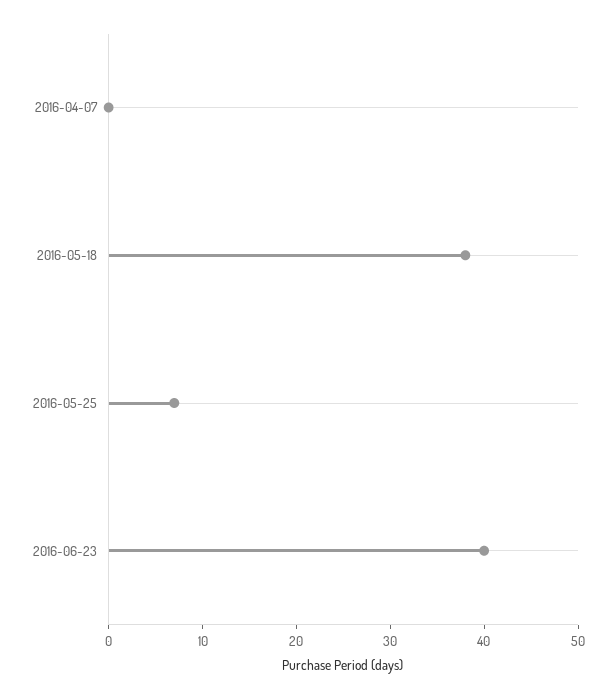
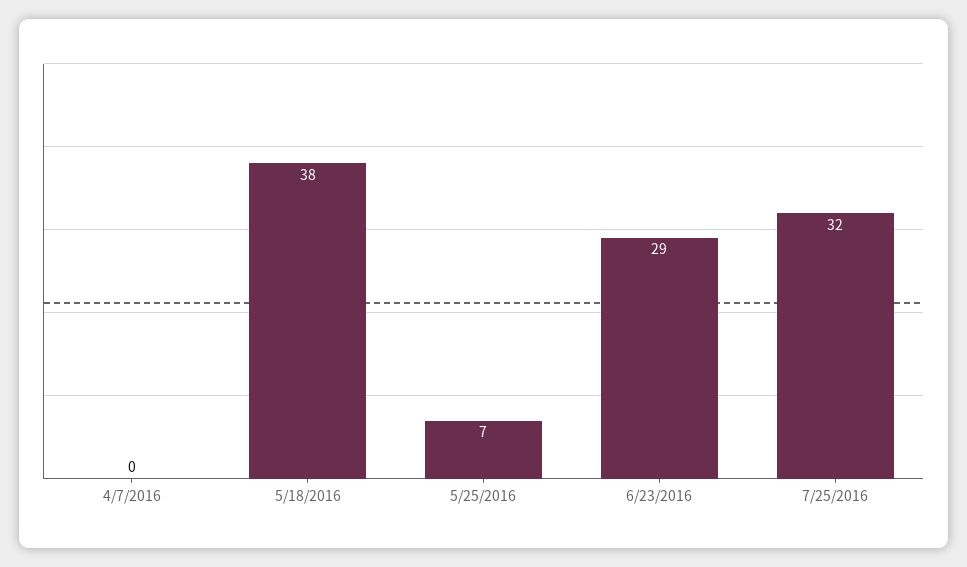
2016-06-23: 40 -> 29
7/25/2016: none -> 32

